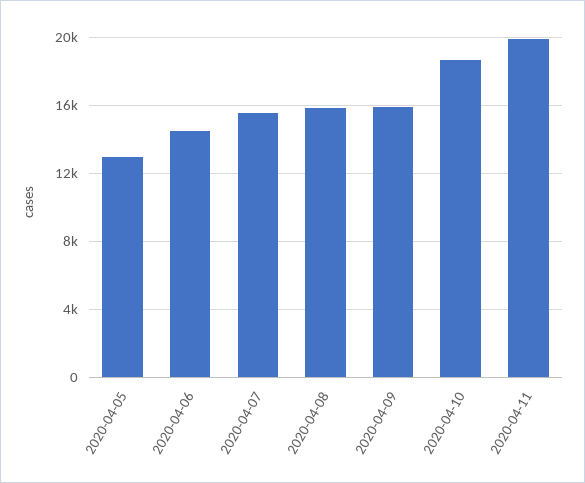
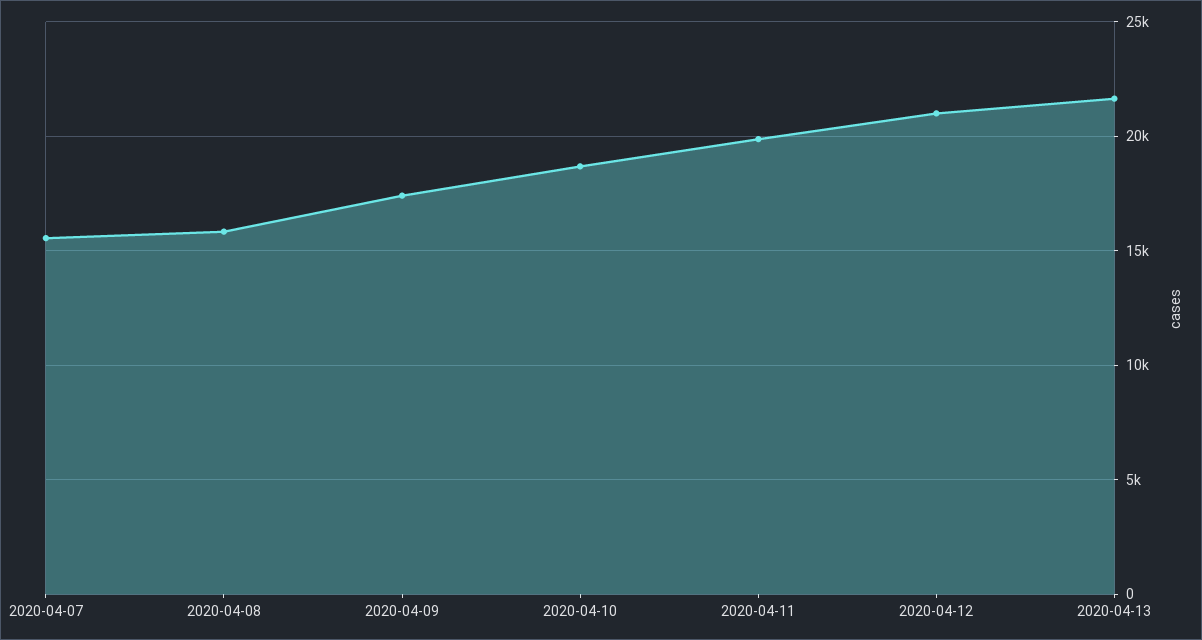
2020-04-05: 13000 -> none
2020-04-06: 14500 -> none
2020-04-09: 16000 -> 17500
2020-04-12: none -> 21000
2020-04-13: none -> 21500

